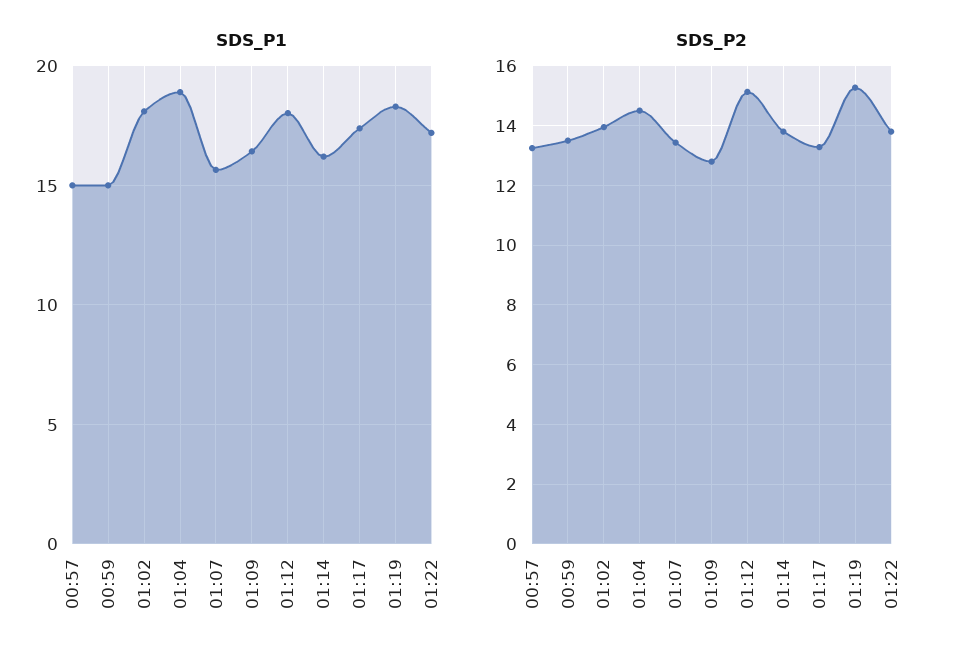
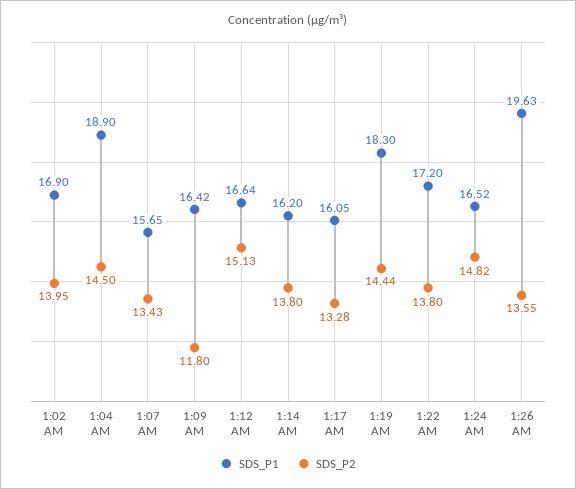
SDS_P1, 00:57: 15 -> none
SDS_P1, 00:59: 15 -> none
SDS_P1, 01:02: 18 -> 16.9
SDS_P1, 01:12: 18 -> 16.64
SDS_P1, 01:17: 17.5 -> 16.05
SDS_P2, 00:57: 13.25 -> none
SDS_P2, 00:59: 13.5 -> none
SDS_P2, 01:09: 12.75 -> 11.8
SDS_P2, 01:19: 15.25 -> 14.44
SDS_P1, 1:24 AM: none -> 16.52
SDS_P2, 1:24 AM: none -> 14.82
SDS_P1, 1:26 AM: none -> 19.63
SDS_P2, 1:26 AM: none -> 13.55

